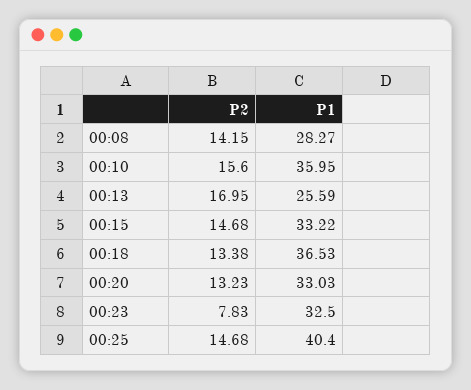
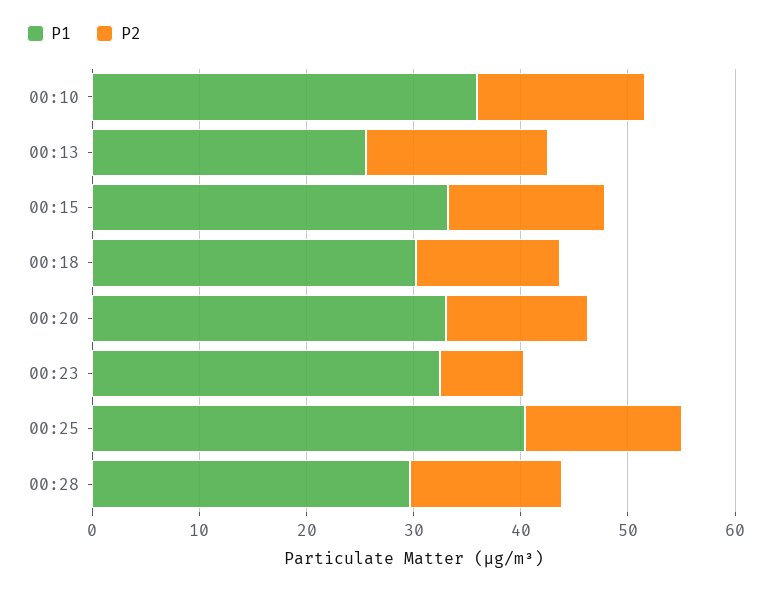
P2, 00:08: 14.15 -> none
P1, 00:08: 28.27 -> none
P1, 00:18: 36.53 -> 30
P1, 00:28: none -> 30
P2, 00:28: none -> 14

